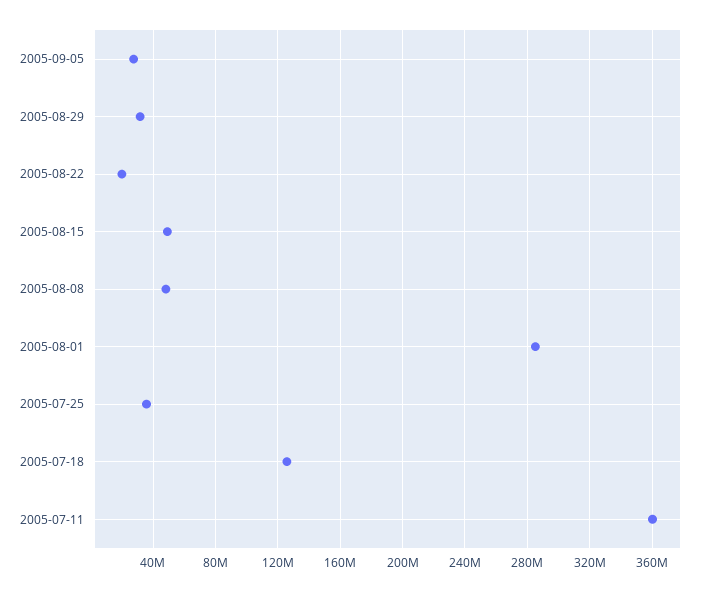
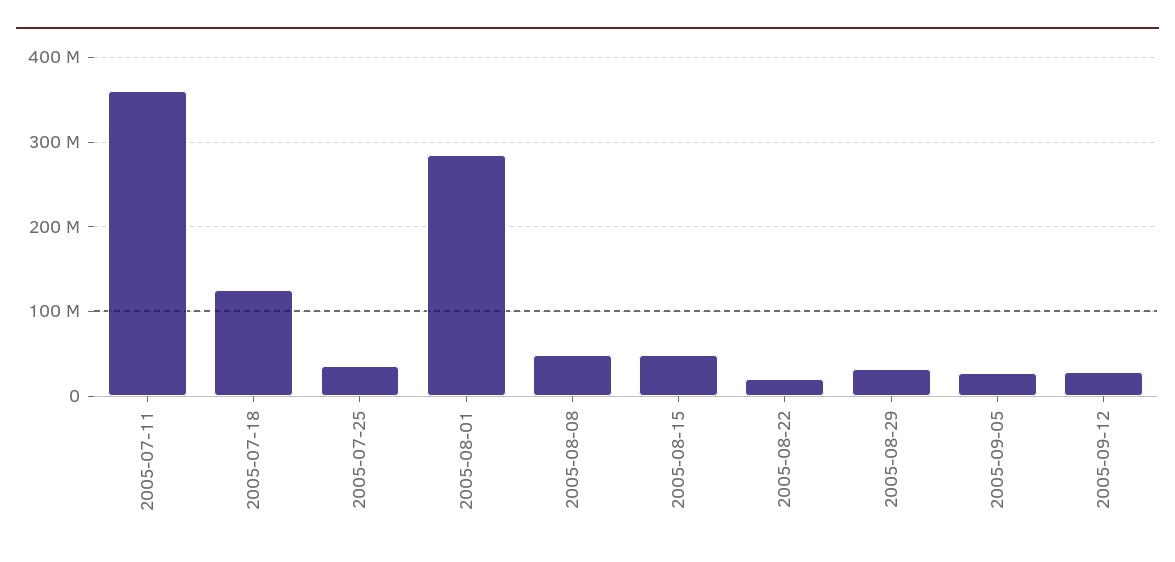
2005-09-12: none -> 30000000

